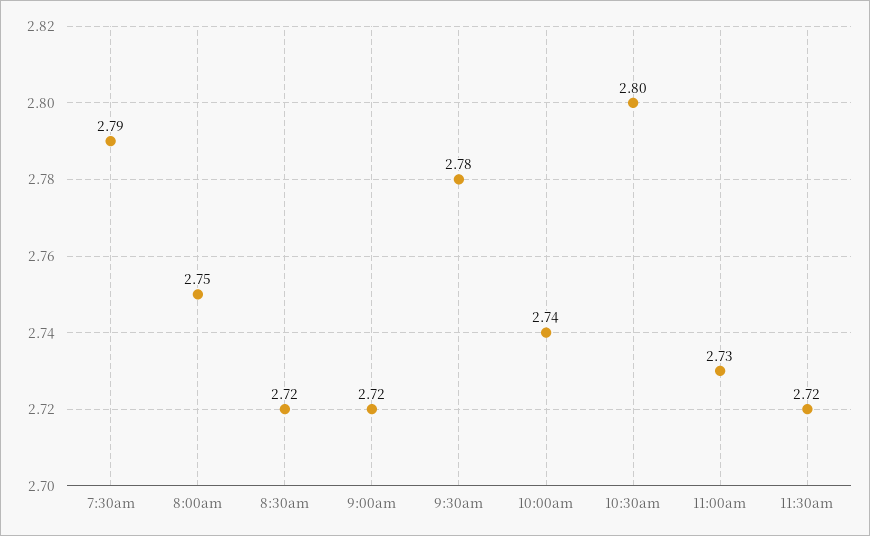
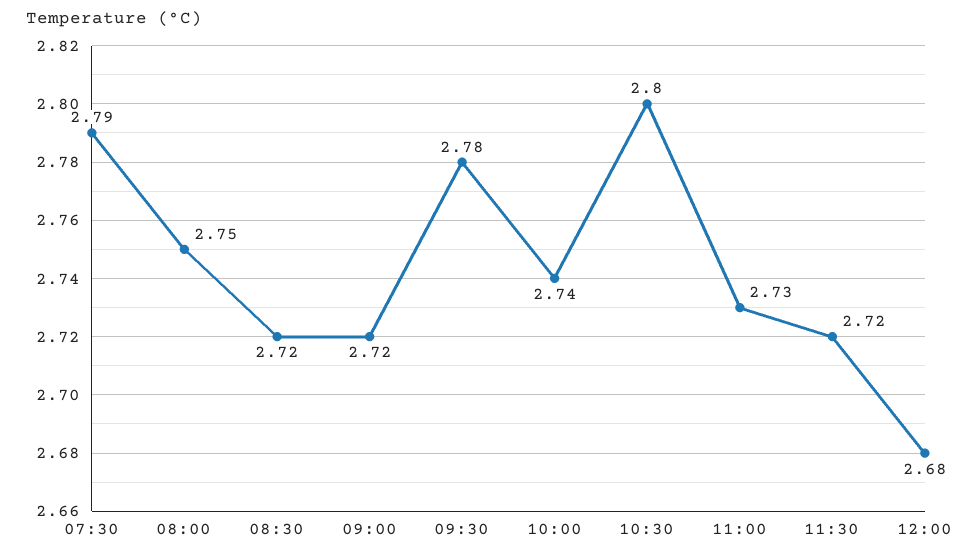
12:00: none -> 2.68

